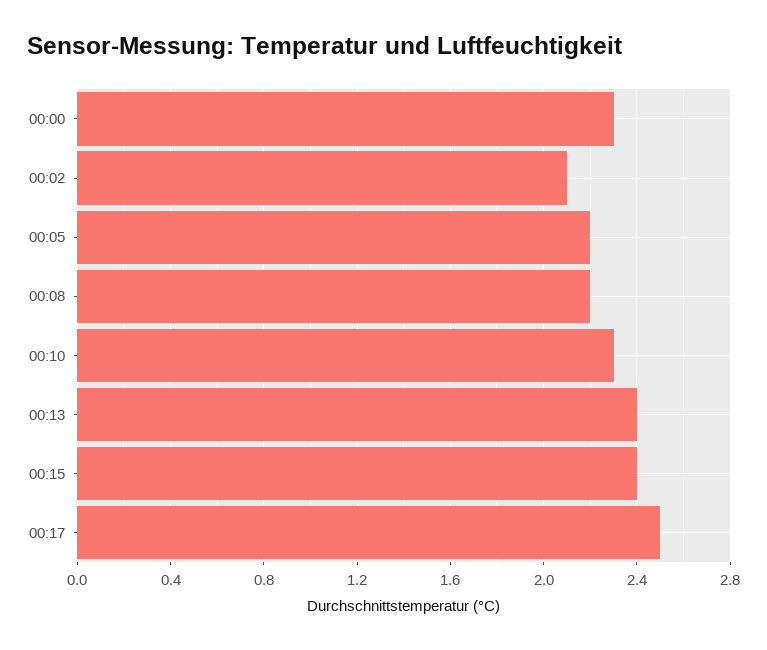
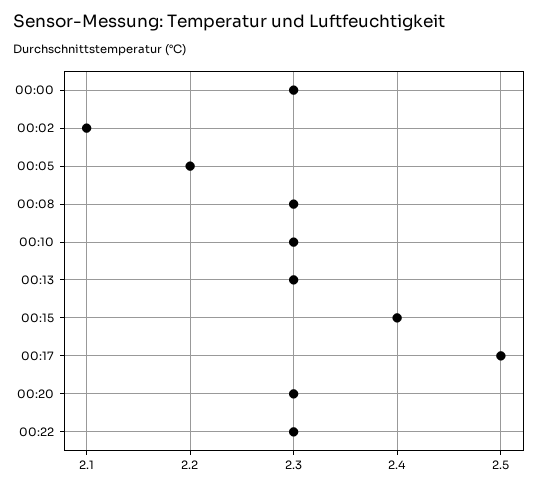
00:08: 2.2 -> 2.3
00:13: 2.4 -> 2.3
00:20: none -> 2.3
00:22: none -> 2.3

